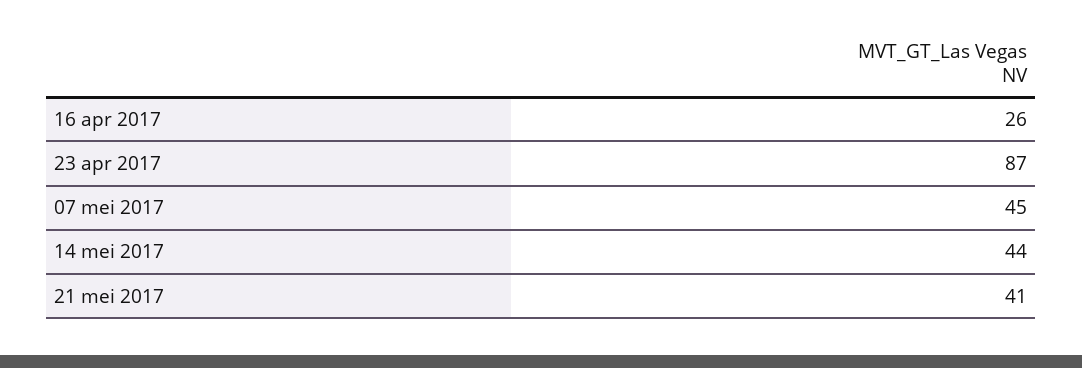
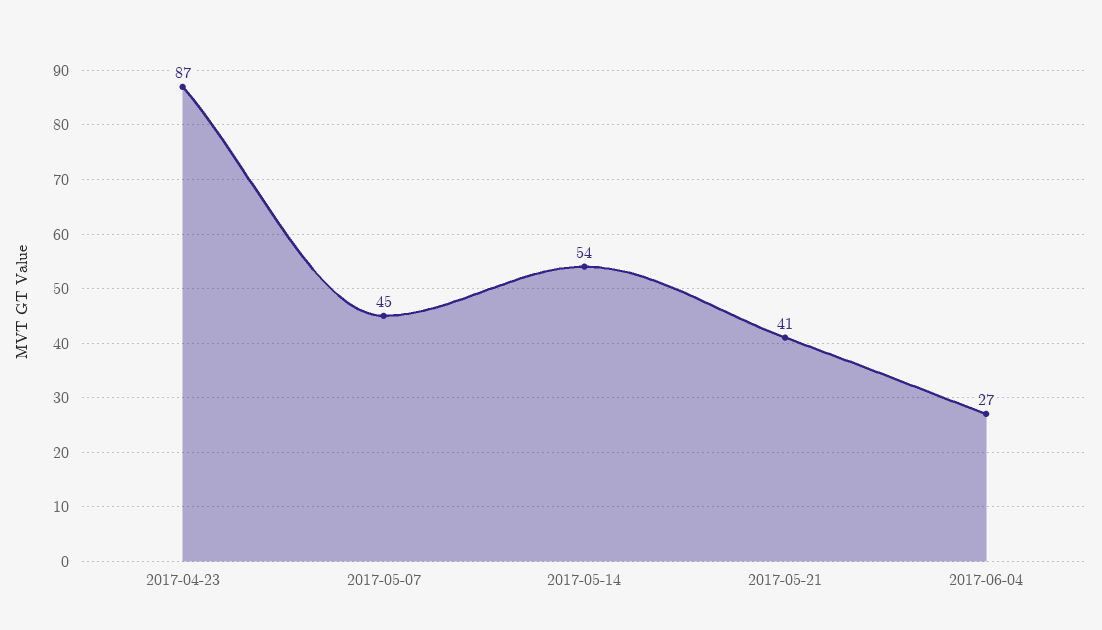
16 apr 2017: 26 -> none
14 mei 2017: 44 -> 54
2017-06-04: none -> 27

